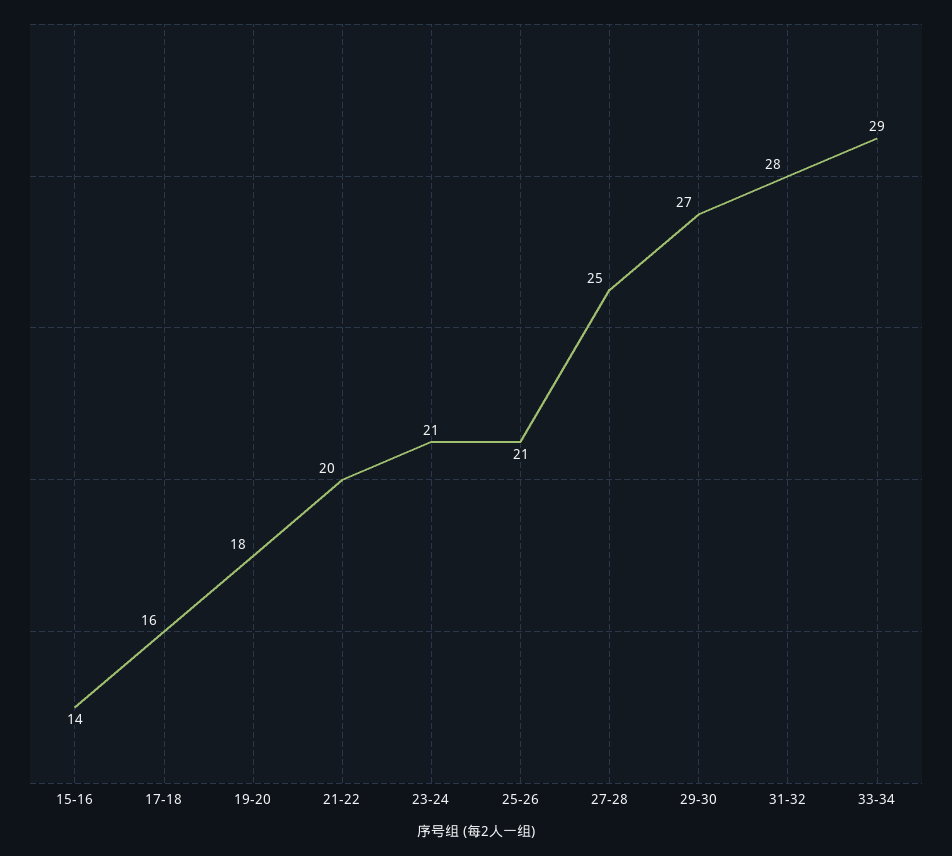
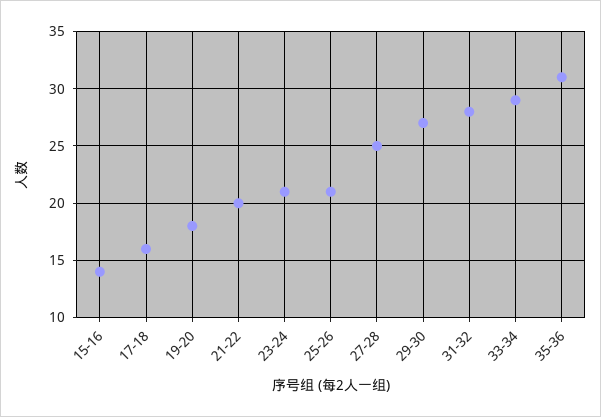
35-36: none -> 31

